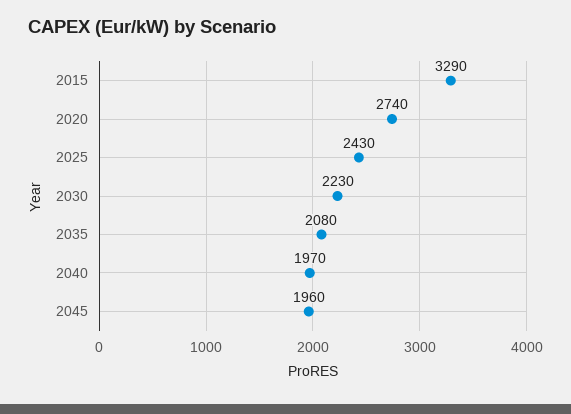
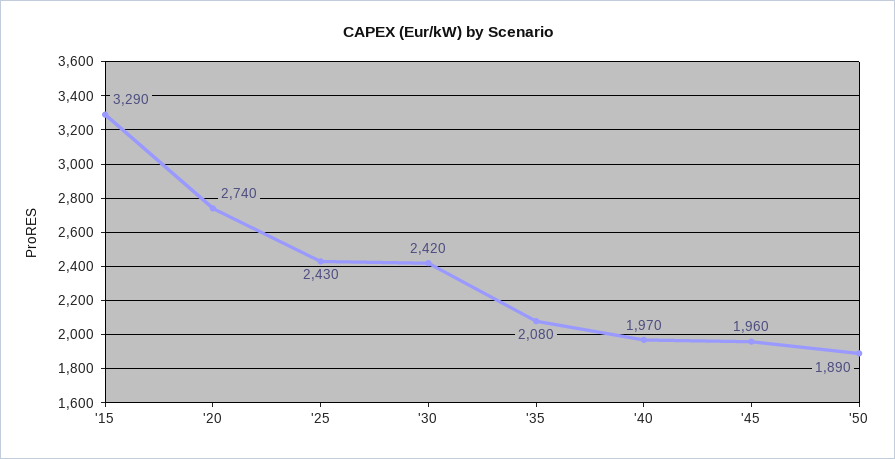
2030: 2230 -> 2420
'50: none -> 1890

